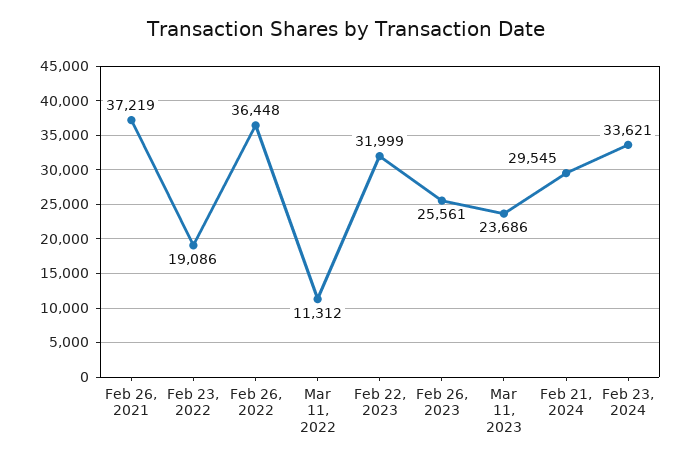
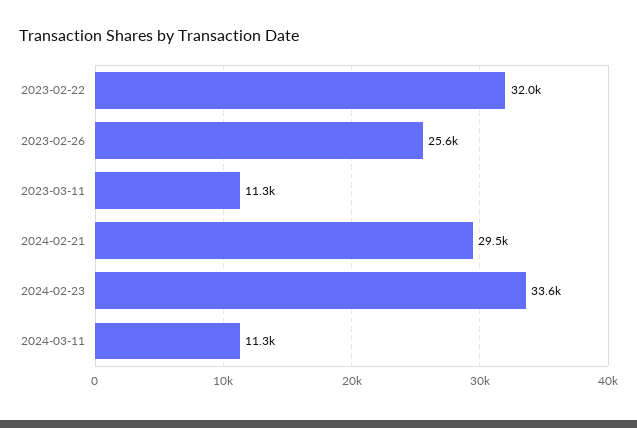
Feb 26, 2021: 37219 -> none
Feb 23, 2022: 19086 -> none
Feb 26, 2022: 36448 -> none
Mar 11, 2022: 11312 -> none
Mar 11, 2023: 23686 -> 11300
2024-03-11: none -> 11300

